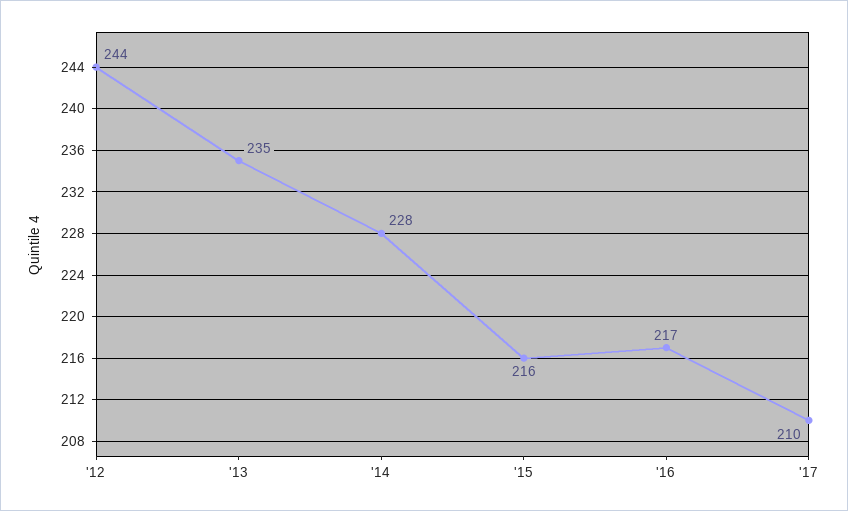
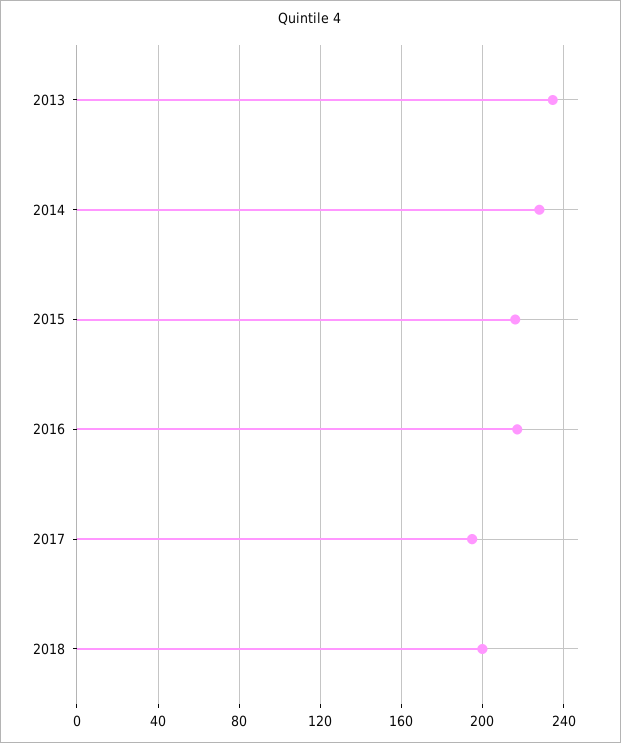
'12: 244 -> none
'17: 210 -> 195
2018: none -> 200

